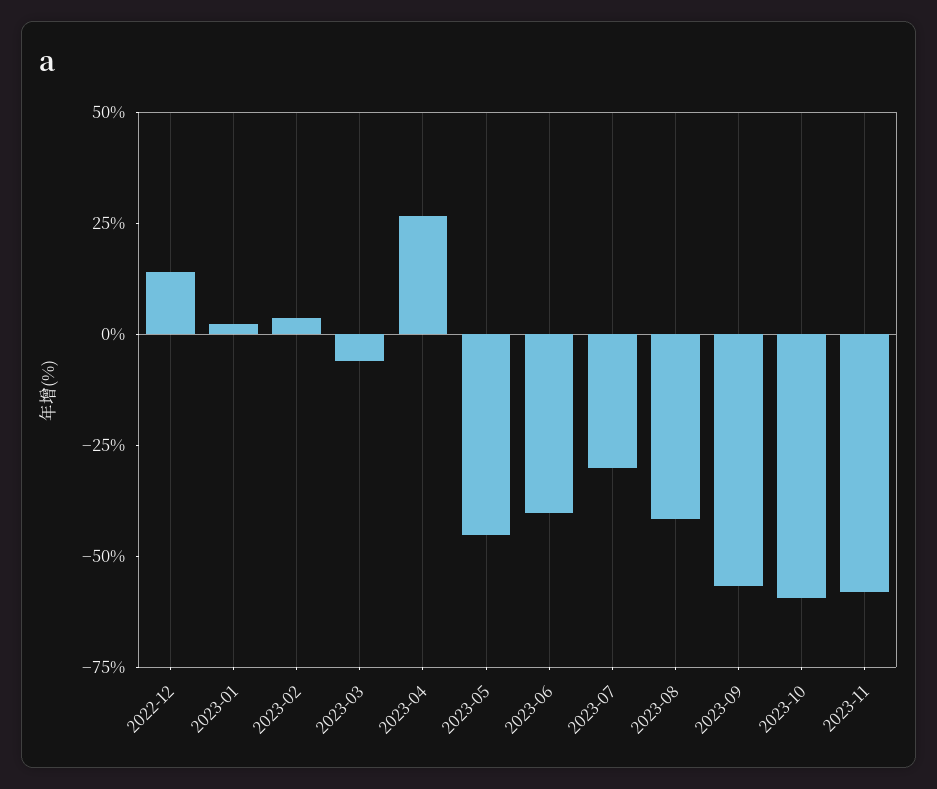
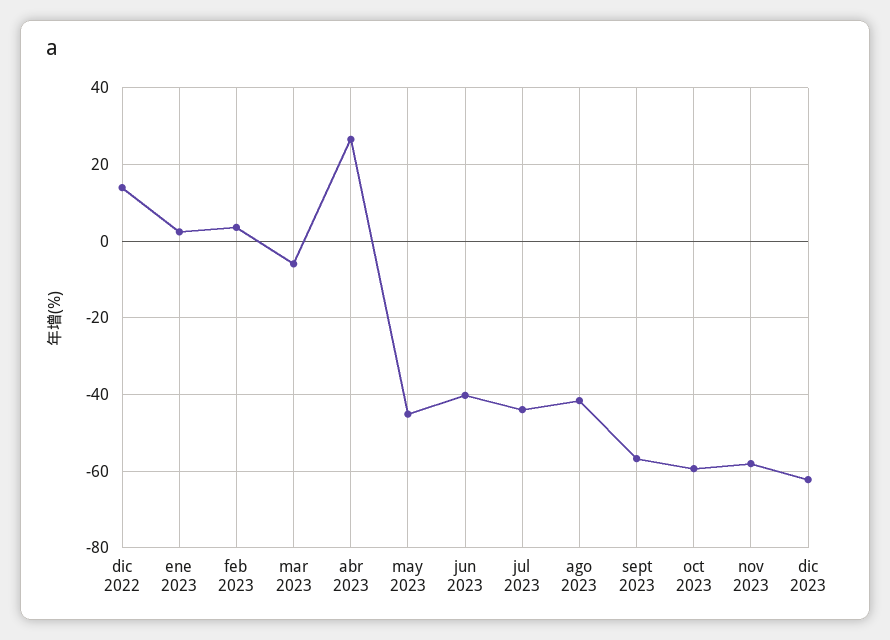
2023-07: -30 -> -44
dic 2023: none -> -62

